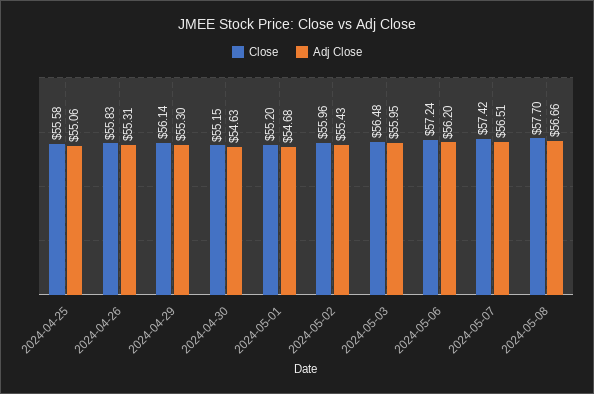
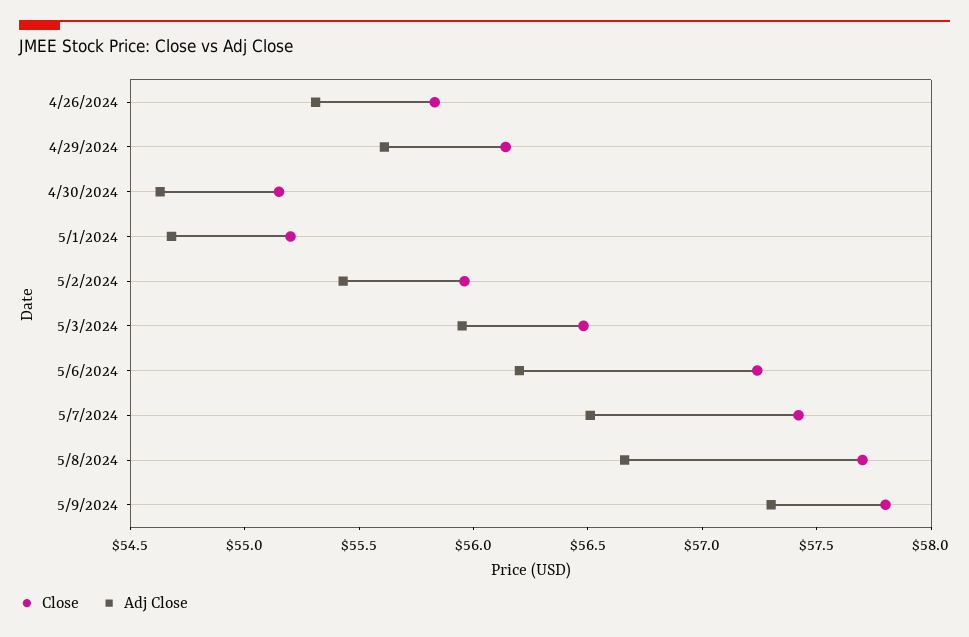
Close, 2024-04-25: 55.58 -> none
Adj Close, 2024-04-25: 55.06 -> none
Adj Close, 2024-04-29: 55.3 -> 55.6
Close, 5/9/2024: none -> 57.8
Adj Close, 5/9/2024: none -> 57.3

